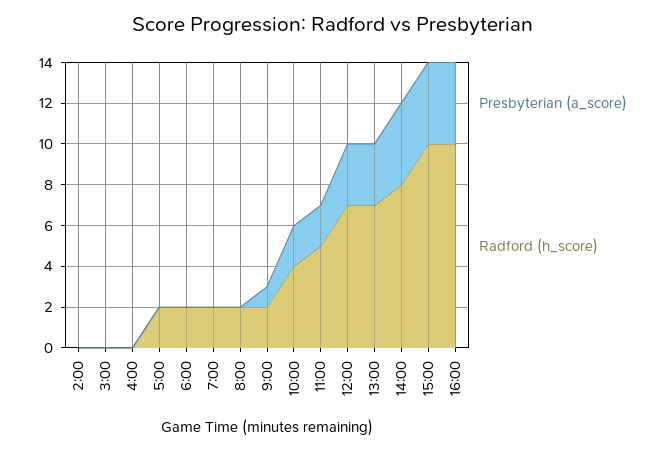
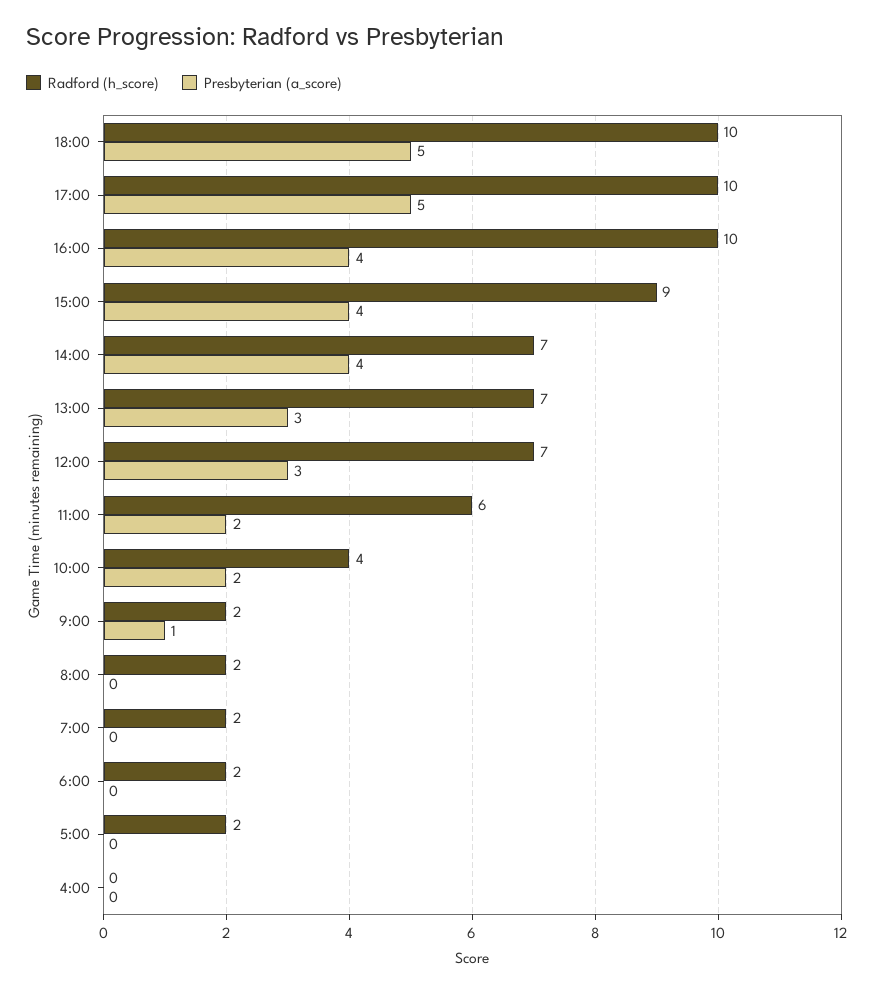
Presbyterian (a_score), 2:00: 0 -> none
Radford (h_score), 2:00: 0 -> none
Presbyterian (a_score), 3:00: 0 -> none
Radford (h_score), 3:00: 0 -> none
Radford (h_score), 11:00: 5 -> 6
Radford (h_score), 14:00: 8 -> 7
Radford (h_score), 15:00: 10 -> 9
Radford (h_score), 18:00: none -> 10
Presbyterian (a_score), 18:00: none -> 5
Radford (h_score), 17:00: none -> 10
Presbyterian (a_score), 17:00: none -> 5

